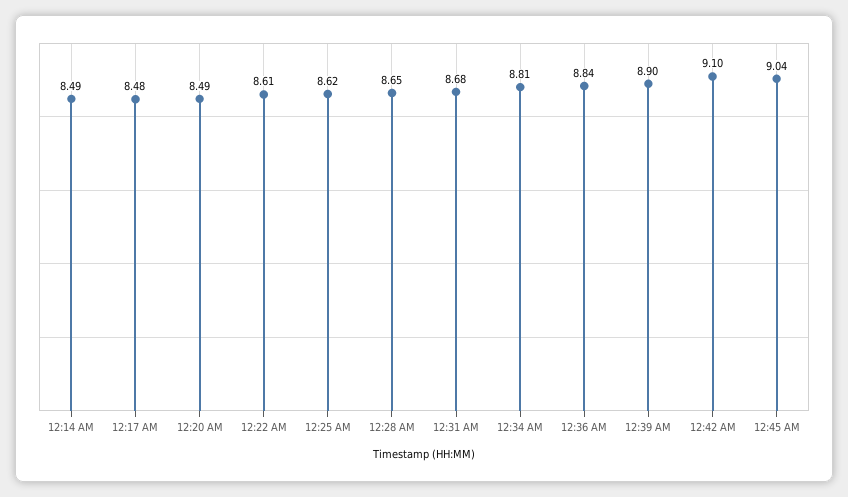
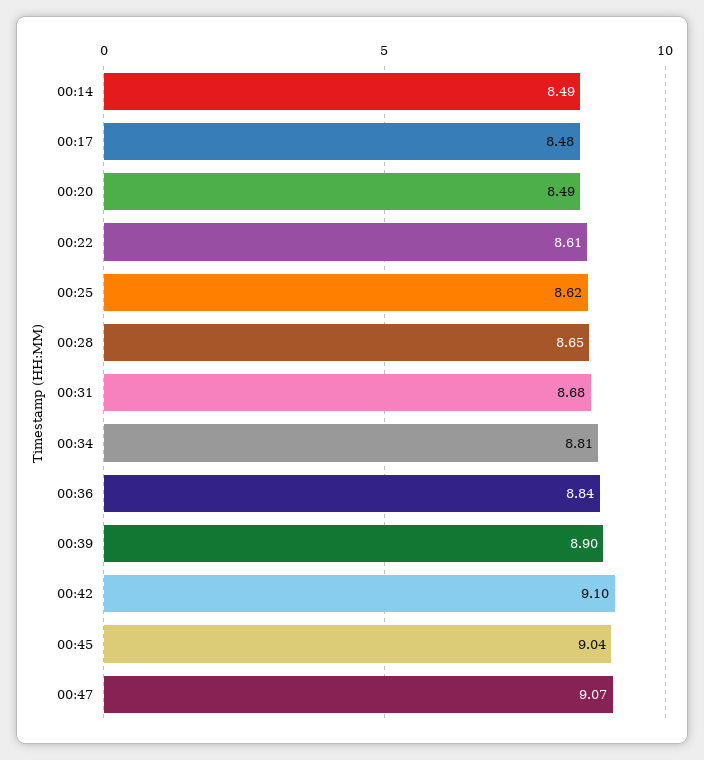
00:47: none -> 9.07

